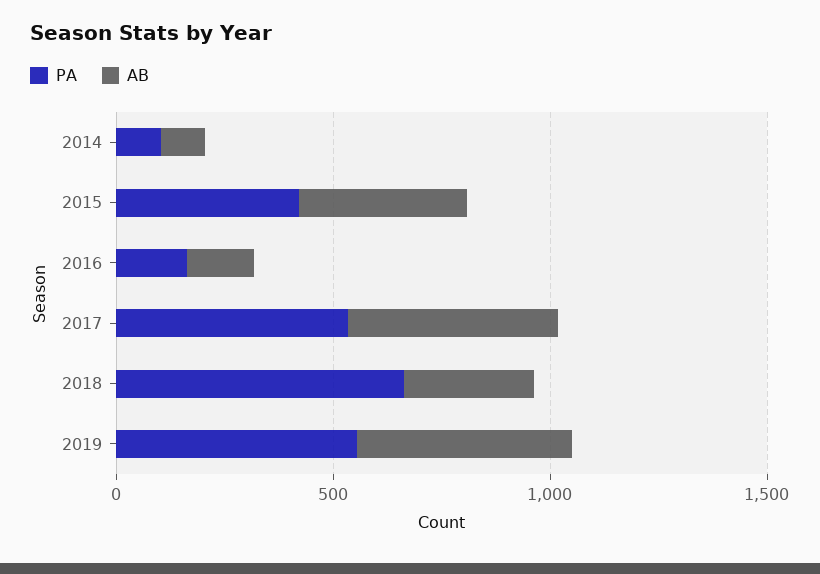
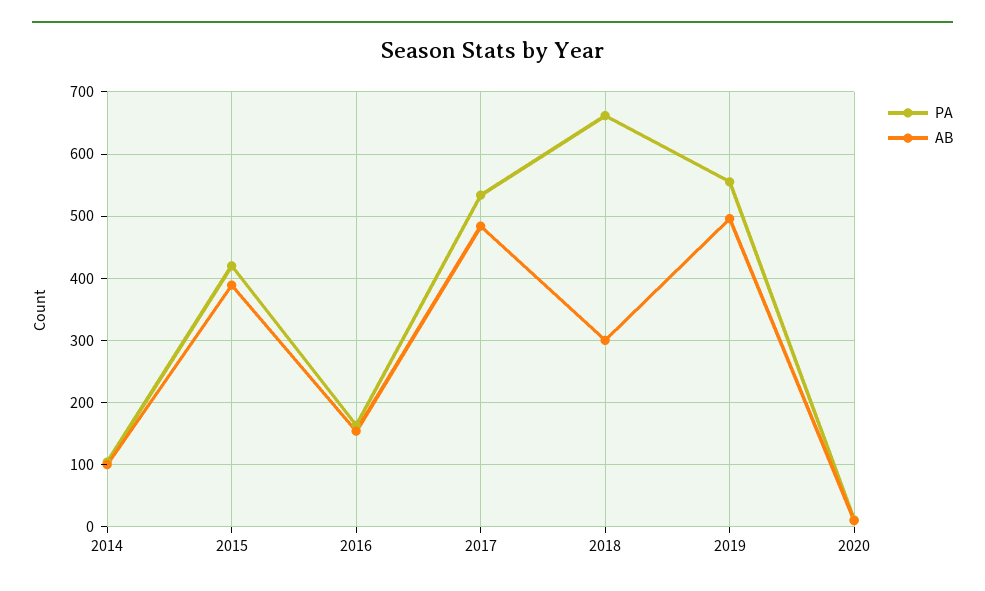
PA, 2020: none -> 10
AB, 2020: none -> 10

